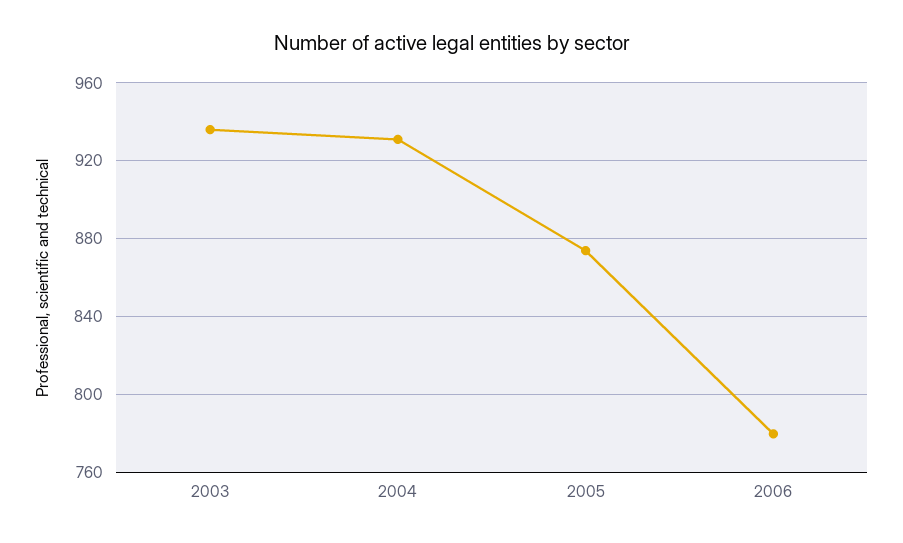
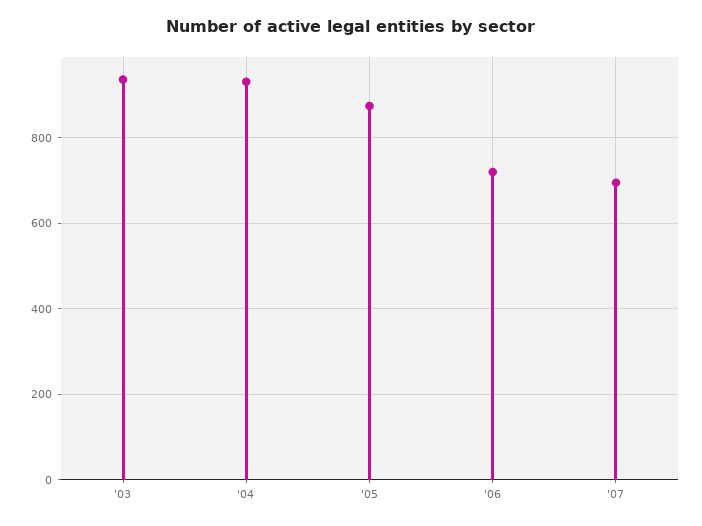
2006: 780 -> 720
'07: none -> 700

